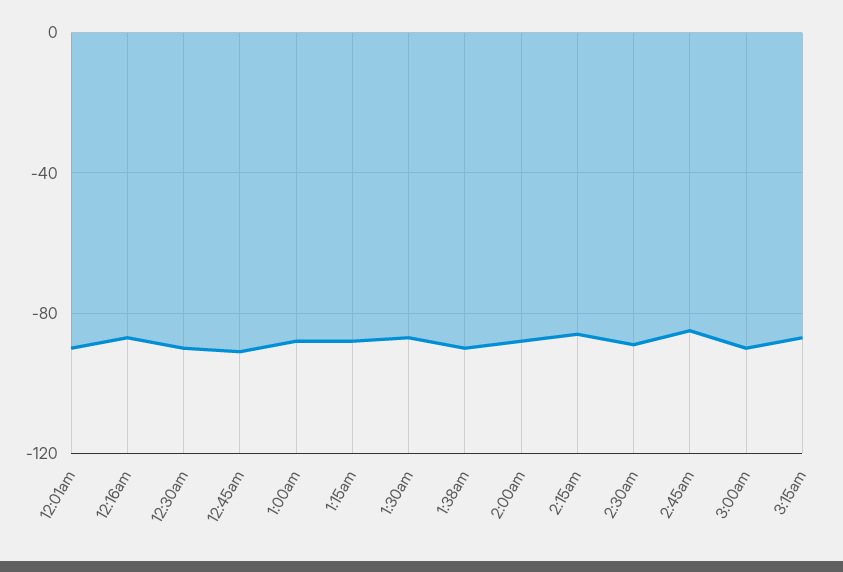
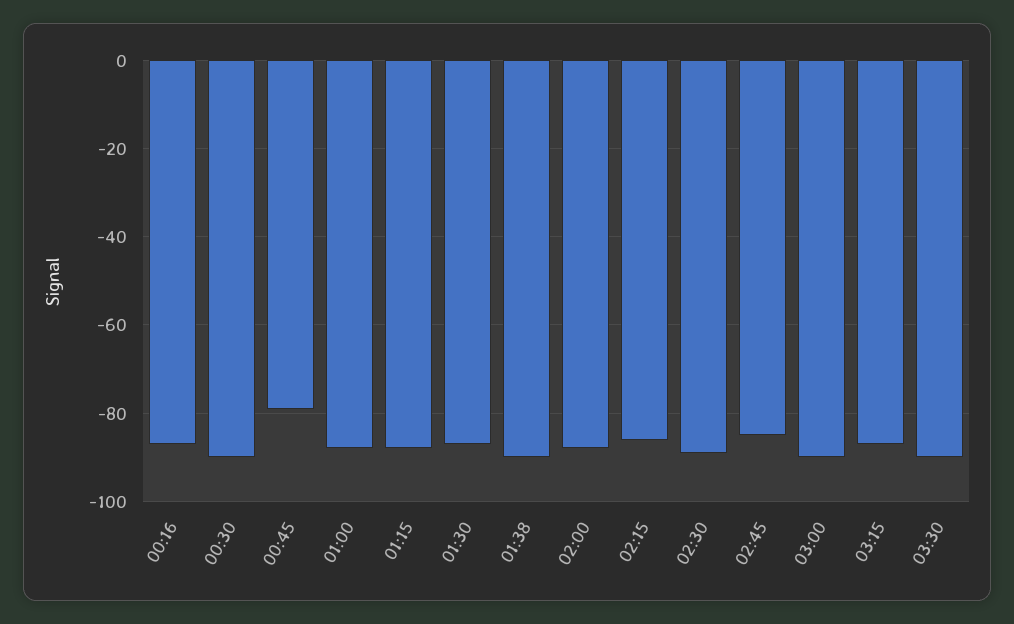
12:01am: -90 -> none
12:45am: -90 -> -80
03:30: none -> -90

